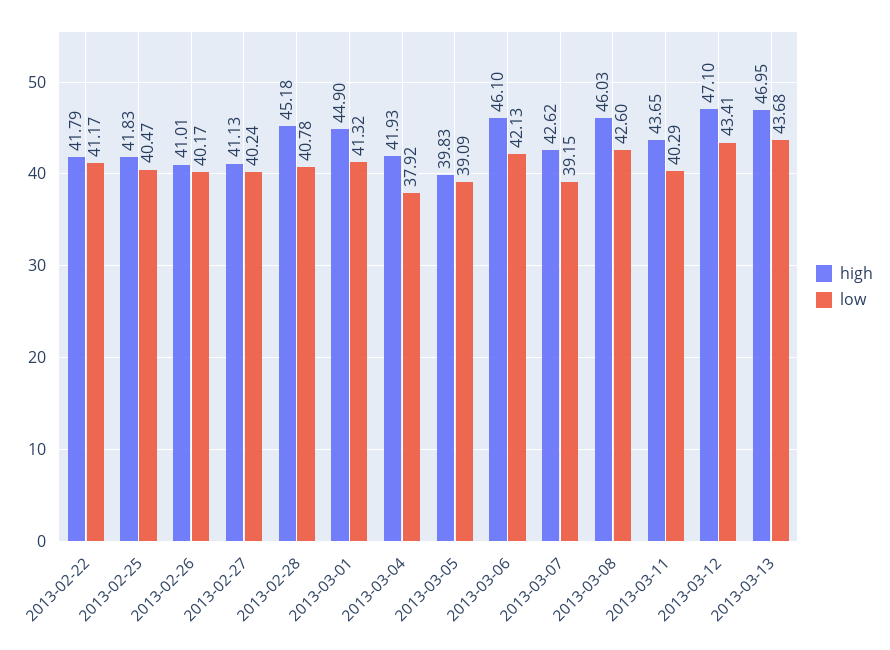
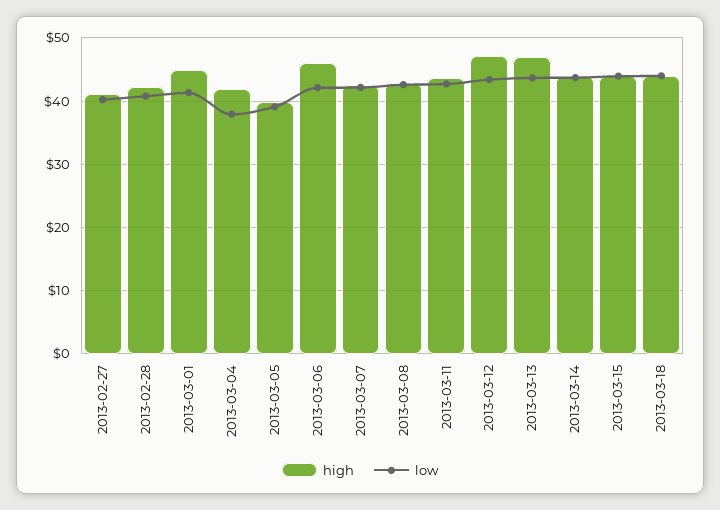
high, 2013-02-22: 41.79 -> none
low, 2013-02-22: 41.17 -> none
high, 2013-02-25: 41.83 -> none
low, 2013-02-25: 40.47 -> none
high, 2013-02-26: 41.01 -> none
low, 2013-02-26: 40.17 -> none
high, 2013-02-28: 45.18 -> 42
low, 2013-03-07: 39.15 -> 42
high, 2013-03-08: 46.03 -> 43
low, 2013-03-11: 40.29 -> 43
high, 2013-03-14: none -> 44
low, 2013-03-14: none -> 44
high, 2013-03-15: none -> 44
low, 2013-03-15: none -> 44
high, 2013-03-18: none -> 44
low, 2013-03-18: none -> 44

